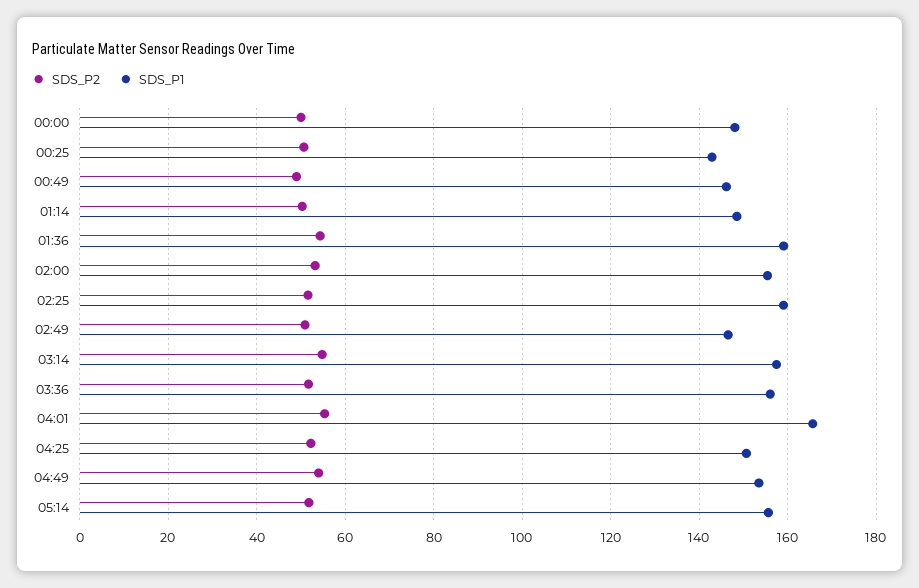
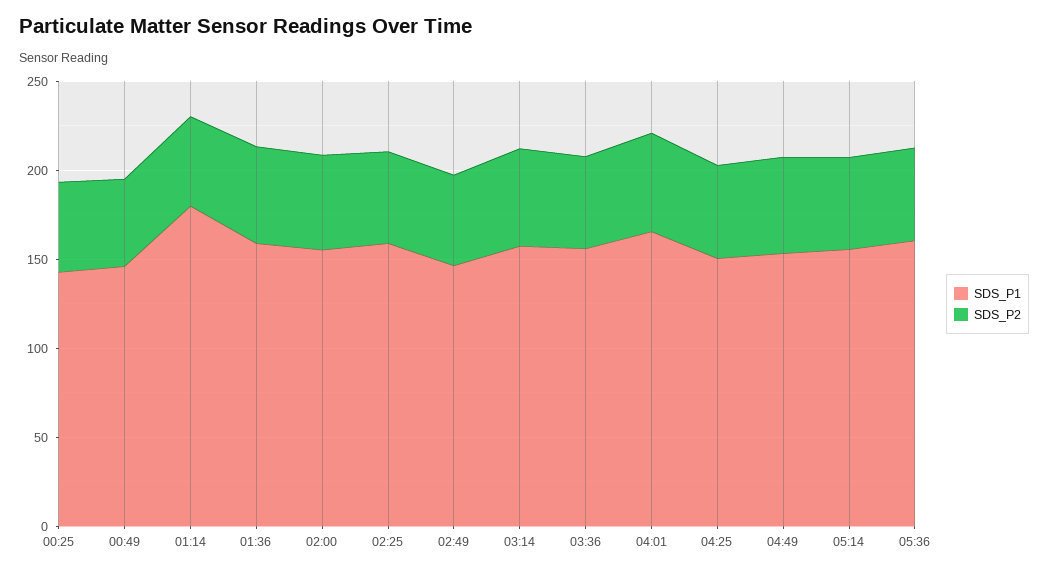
SDS_P2, 00:00: 50 -> none
SDS_P1, 00:00: 148 -> none
SDS_P1, 01:14: 148 -> 180
SDS_P1, 05:36: none -> 160
SDS_P2, 05:36: none -> 50

